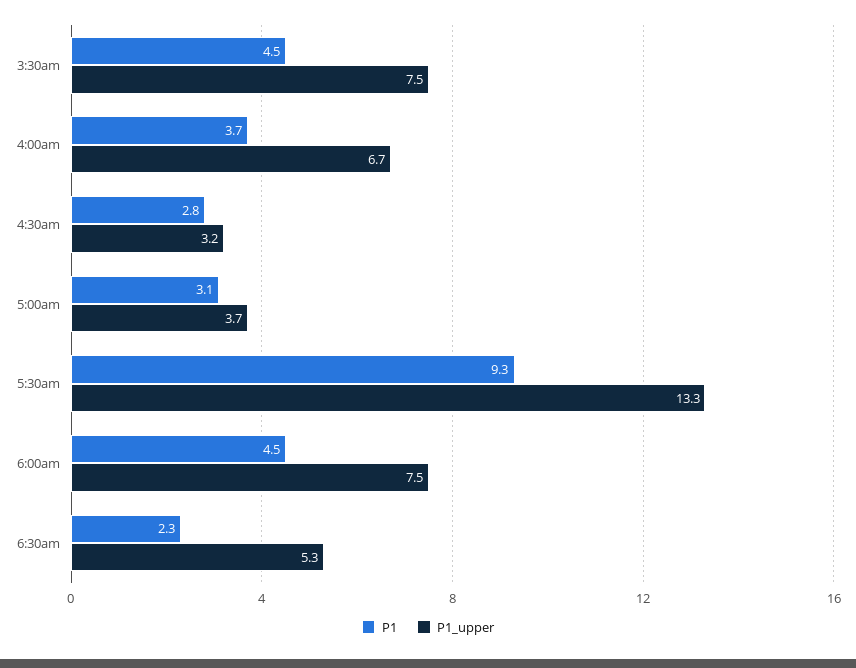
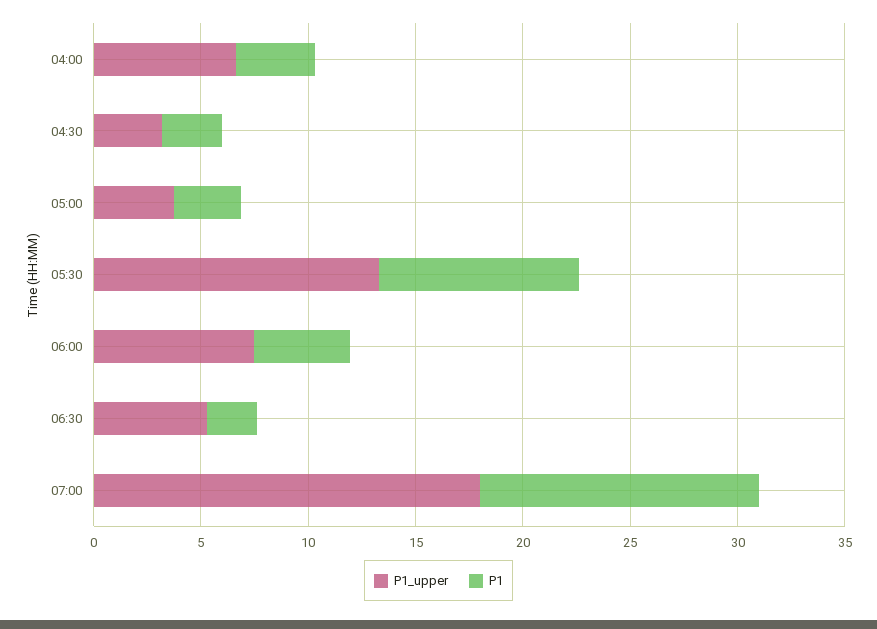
P1, 3:30am: 4.5 -> none
P1_upper, 3:30am: 7.5 -> none
P1_upper, 07:00: none -> 18
P1, 07:00: none -> 13

